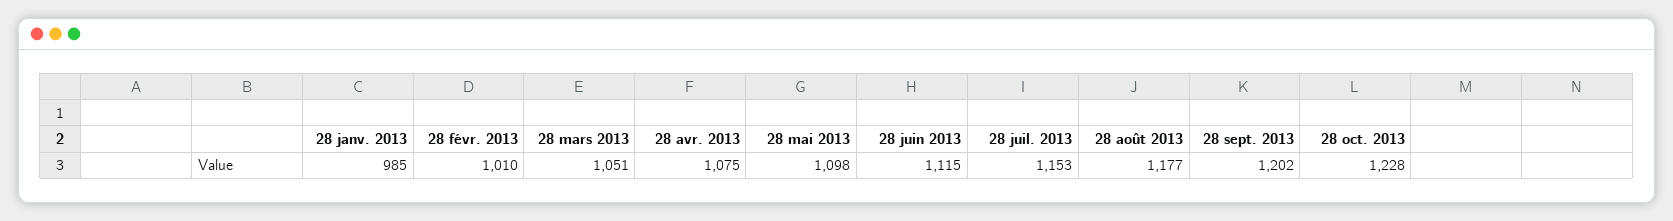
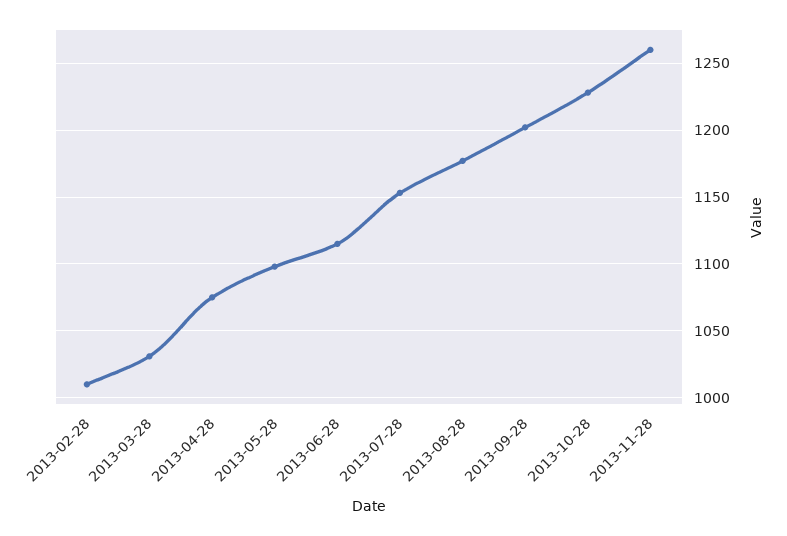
28 janv. 2013: 985 -> none
28 mars 2013: 1051 -> 1030
2013-11-28: none -> 1260

